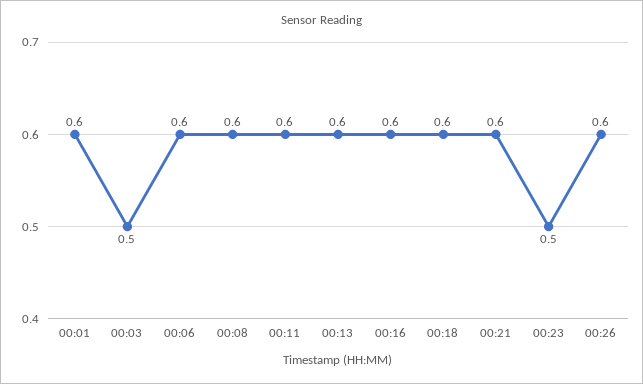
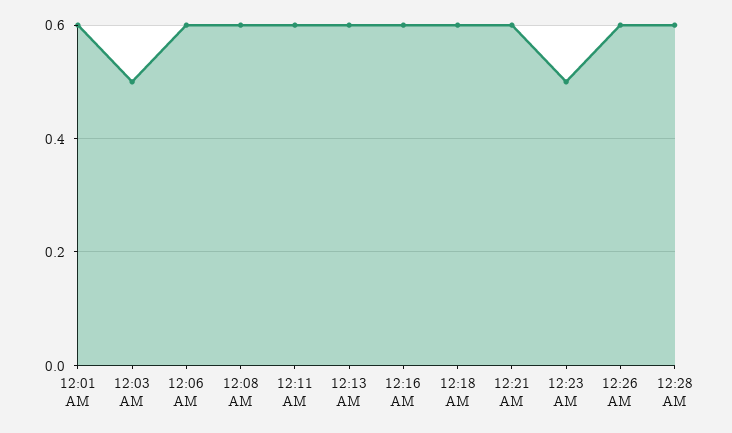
12:28 AM: none -> 0.6

